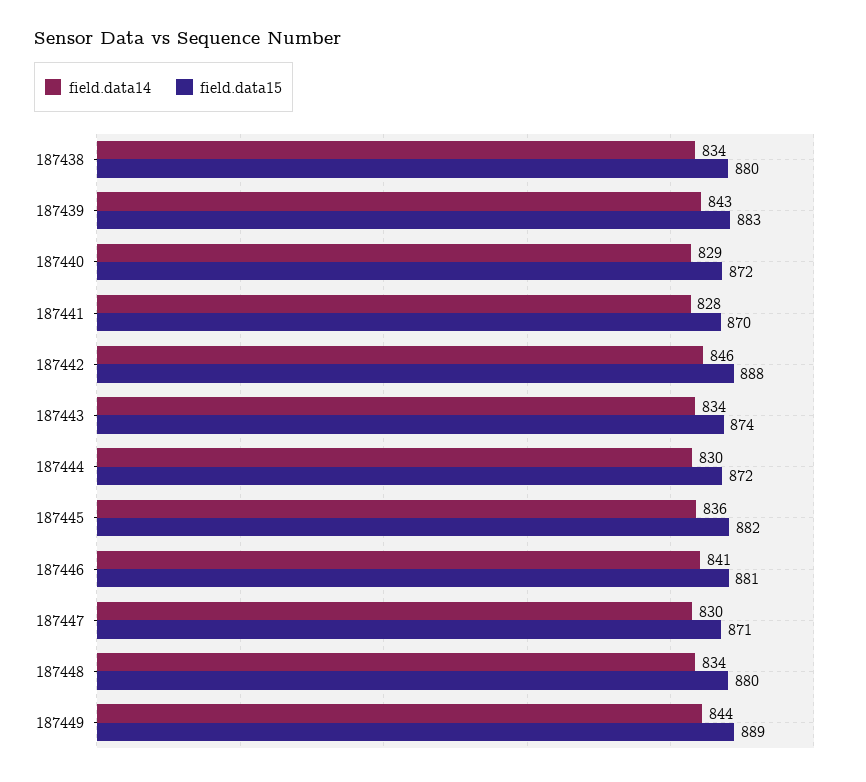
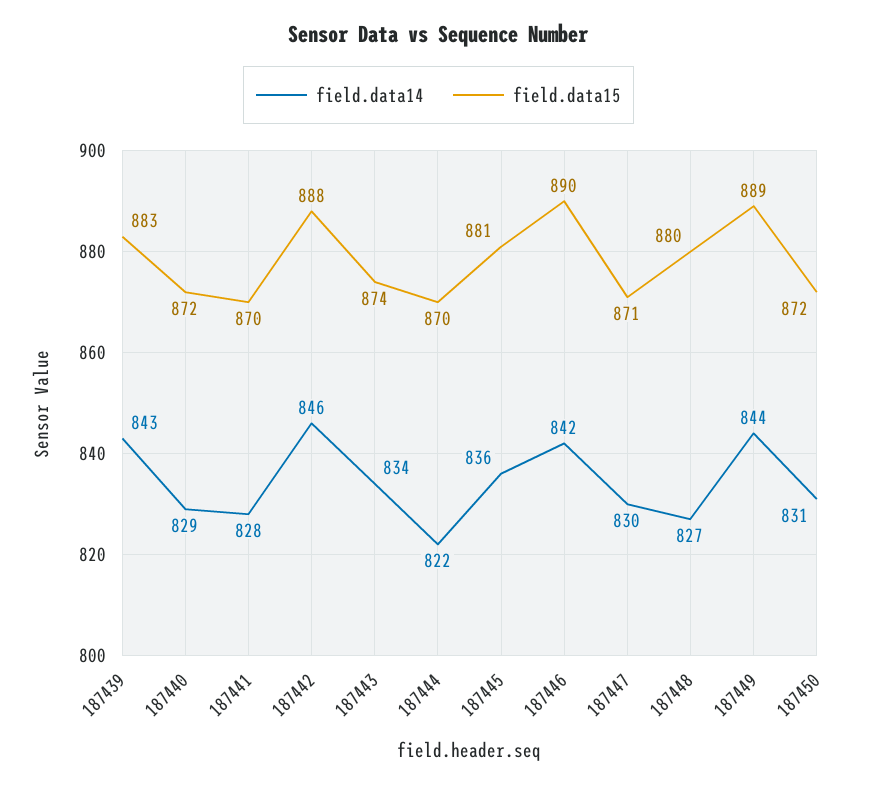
field.data14, 187438: 834 -> none
field.data15, 187438: 880 -> none
field.data14, 187444: 830 -> 822
field.data15, 187444: 872 -> 870
field.data15, 187445: 882 -> 881
field.data14, 187446: 841 -> 842
field.data15, 187446: 881 -> 890
field.data14, 187448: 834 -> 827
field.data14, 187450: none -> 831
field.data15, 187450: none -> 872

